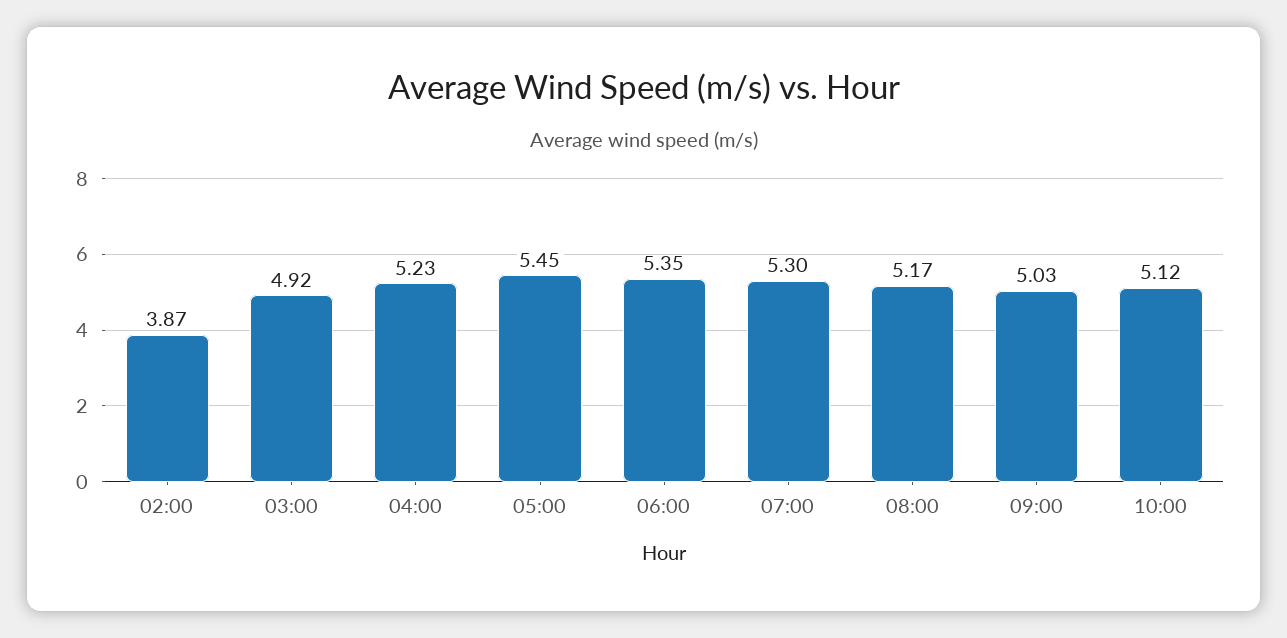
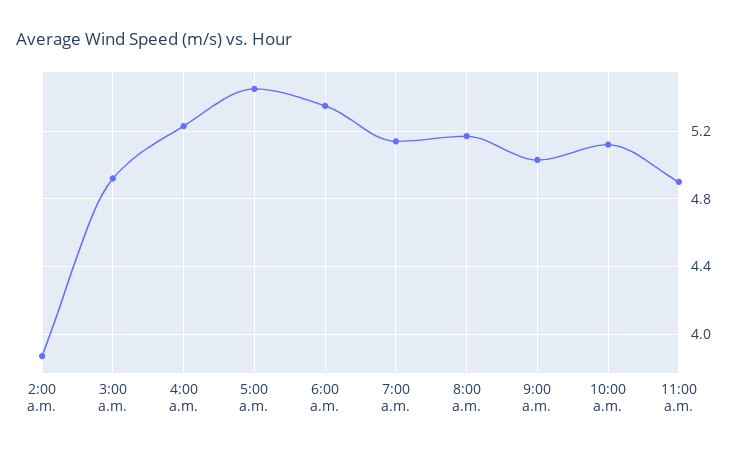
07:00: 5.3 -> 5.15
11:00 a.m.: none -> 4.9

